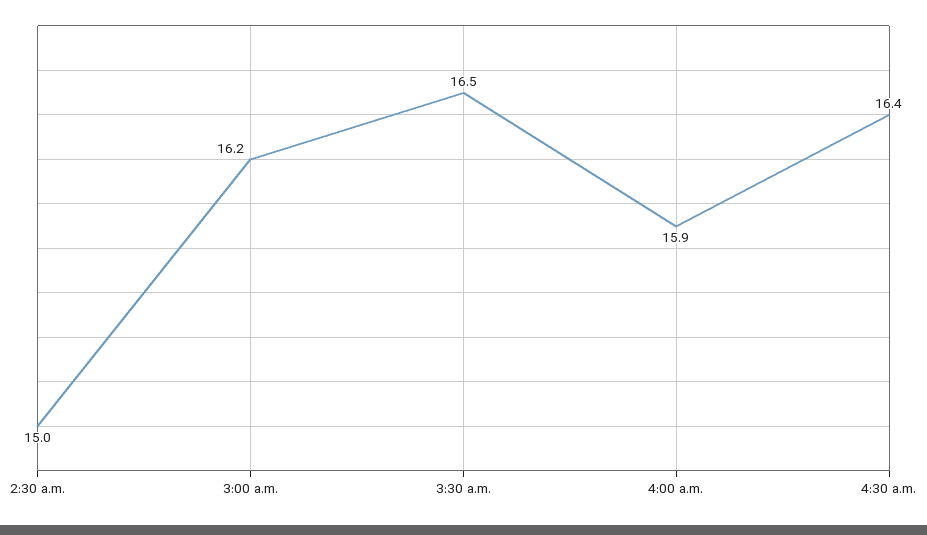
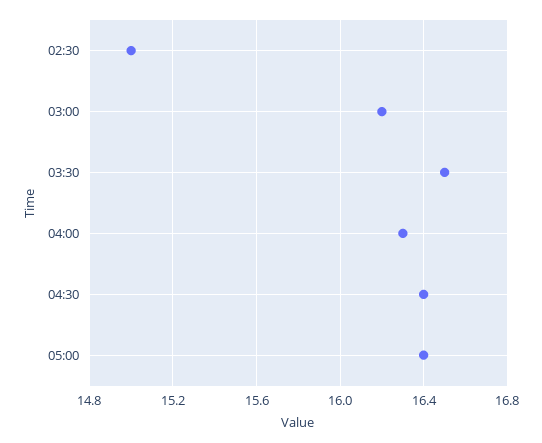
4:00 a.m.: 15.9 -> 16.3
05:00: none -> 16.4

